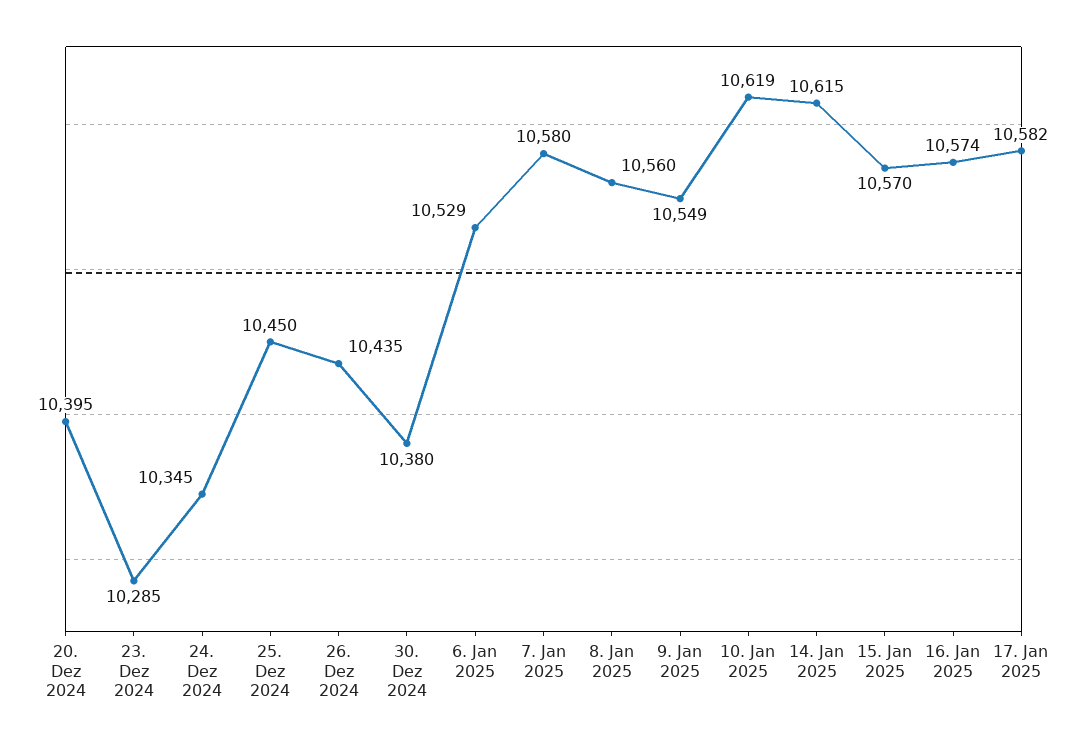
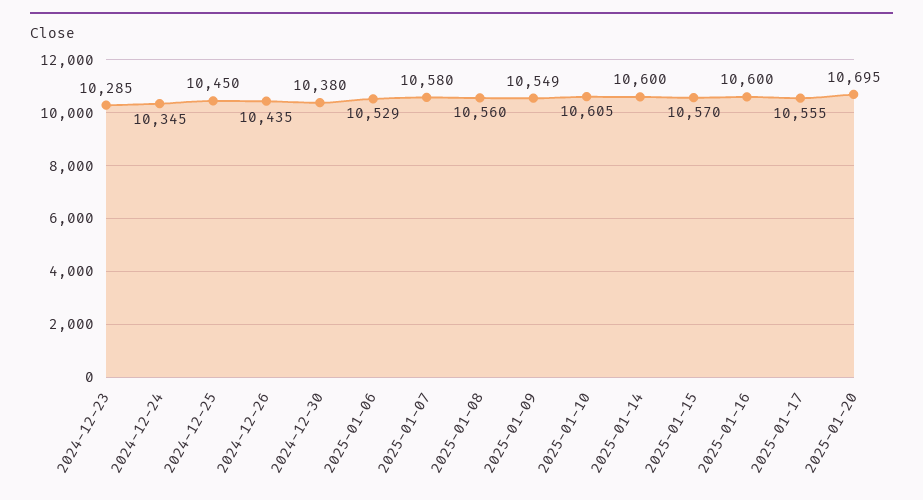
20. Dez 2024: 10395 -> none
10. Jan 2025: 10619 -> 10605
14. Jan 2025: 10615 -> 10600
16. Jan 2025: 10574 -> 10600
17. Jan 2025: 10582 -> 10555
2025-01-20: none -> 10695

